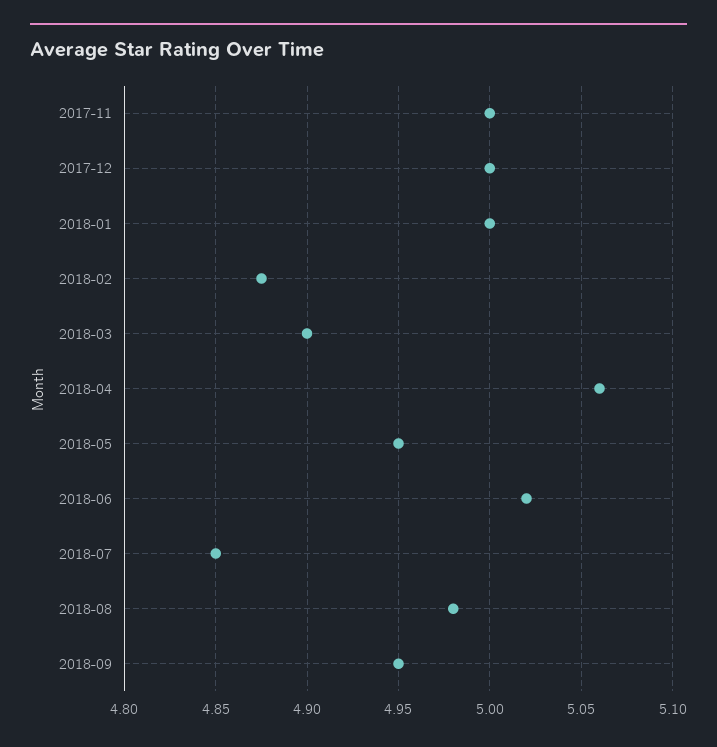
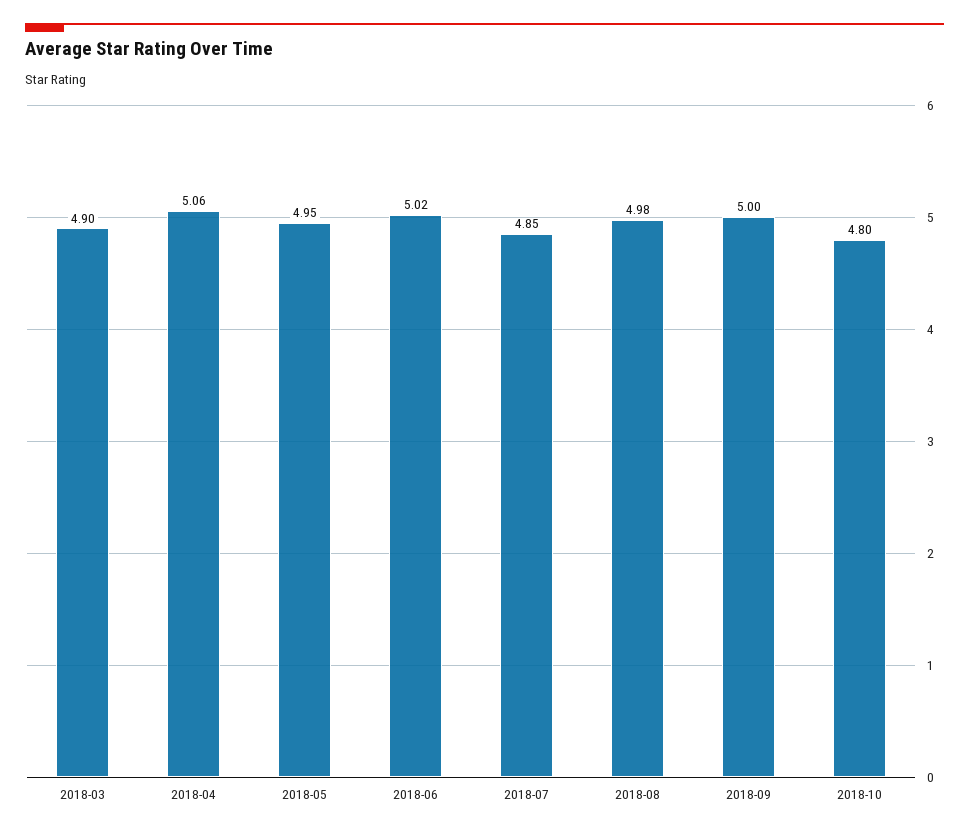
2017-11: 5 -> none
2017-12: 5 -> none
2018-01: 5 -> none
2018-02: 4.875 -> none
2018-09: 4.95 -> 5
2018-10: none -> 4.8

